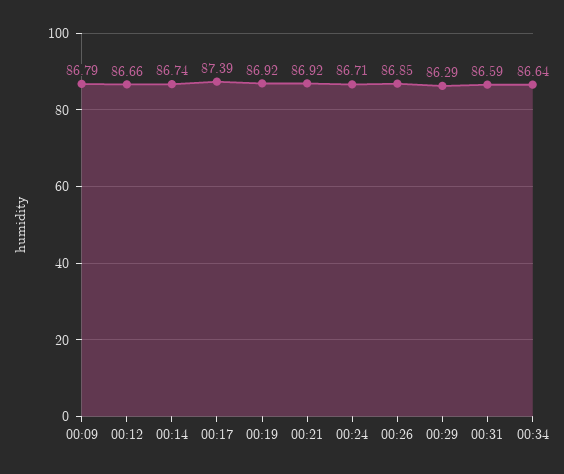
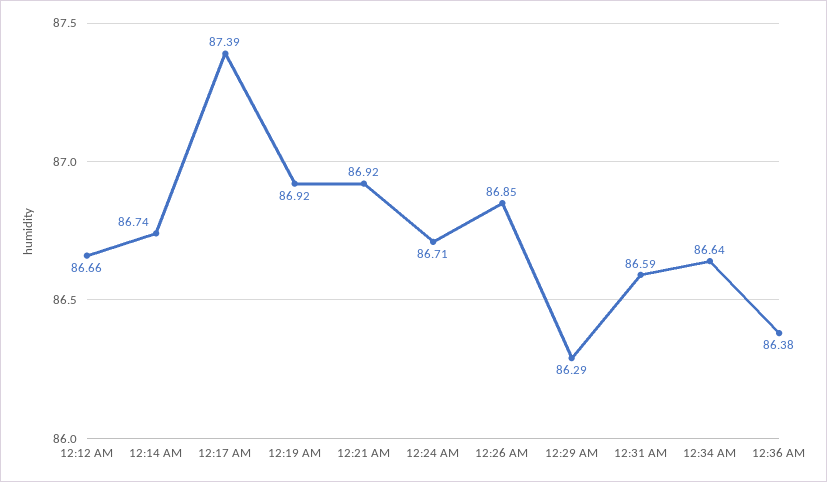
00:09: 86.79 -> none
12:36 AM: none -> 86.38

